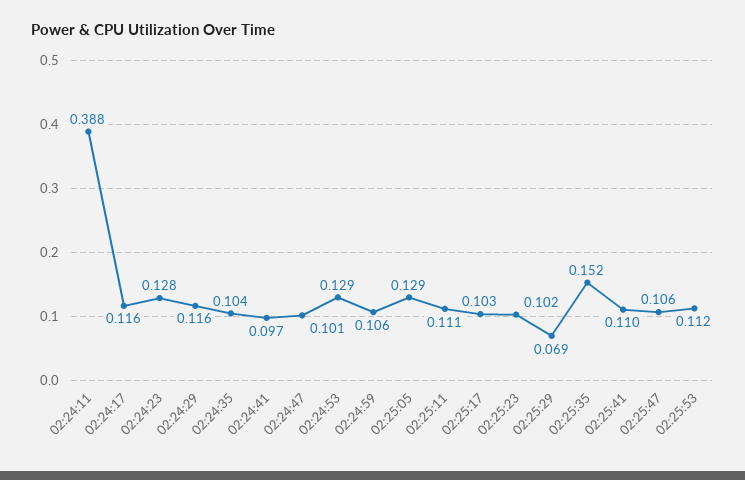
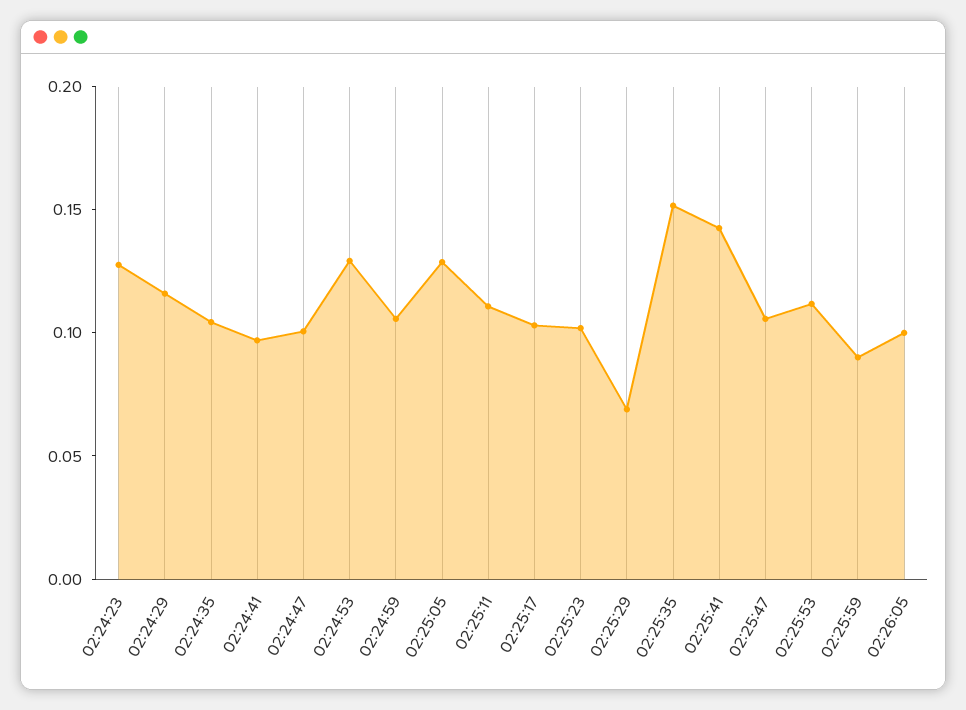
02:24:11: 0.388 -> none
02:24:17: 0.116 -> none
02:25:41: 0.11 -> 0.14
02:25:59: none -> 0.09
02:26:05: none -> 0.1

